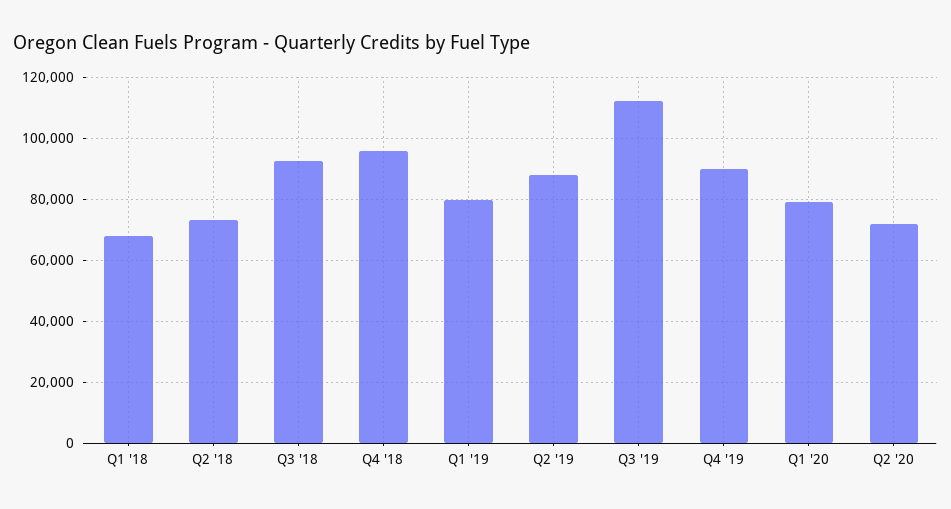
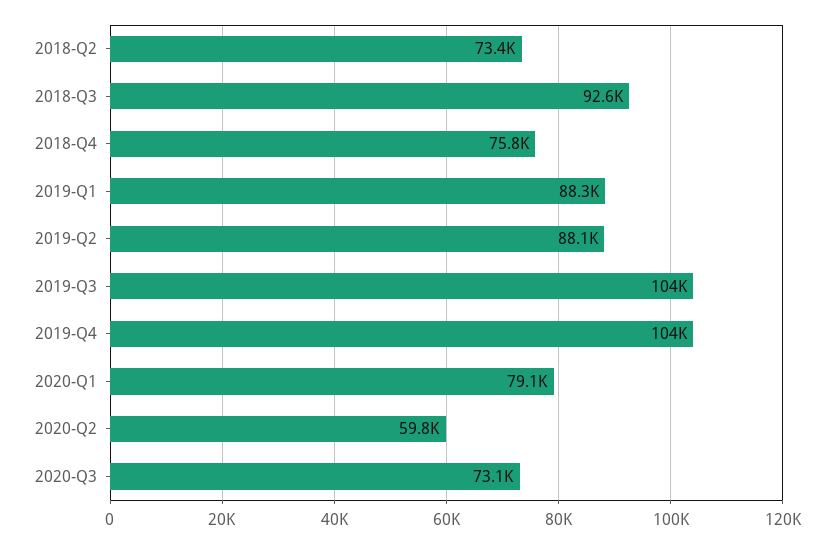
Q1 '18: 68000 -> none
Q4 '18: 96000 -> 75800
Q1 '19: 80000 -> 88300
Q3 '19: 112000 -> 104000
Q4 '19: 90000 -> 104000
Q2 '20: 72000 -> 59800
2020-Q3: none -> 73100

